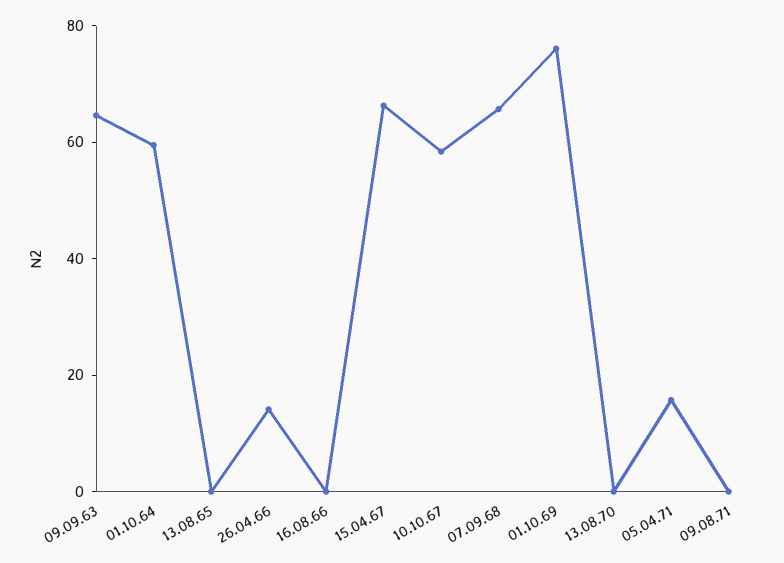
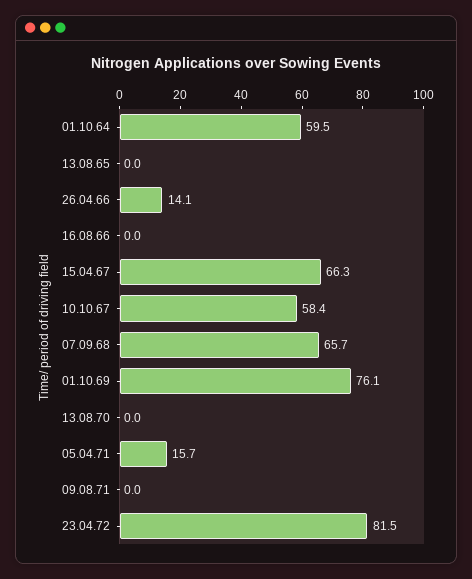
09.09.63: 65 -> none
23.04.72: none -> 81.5

